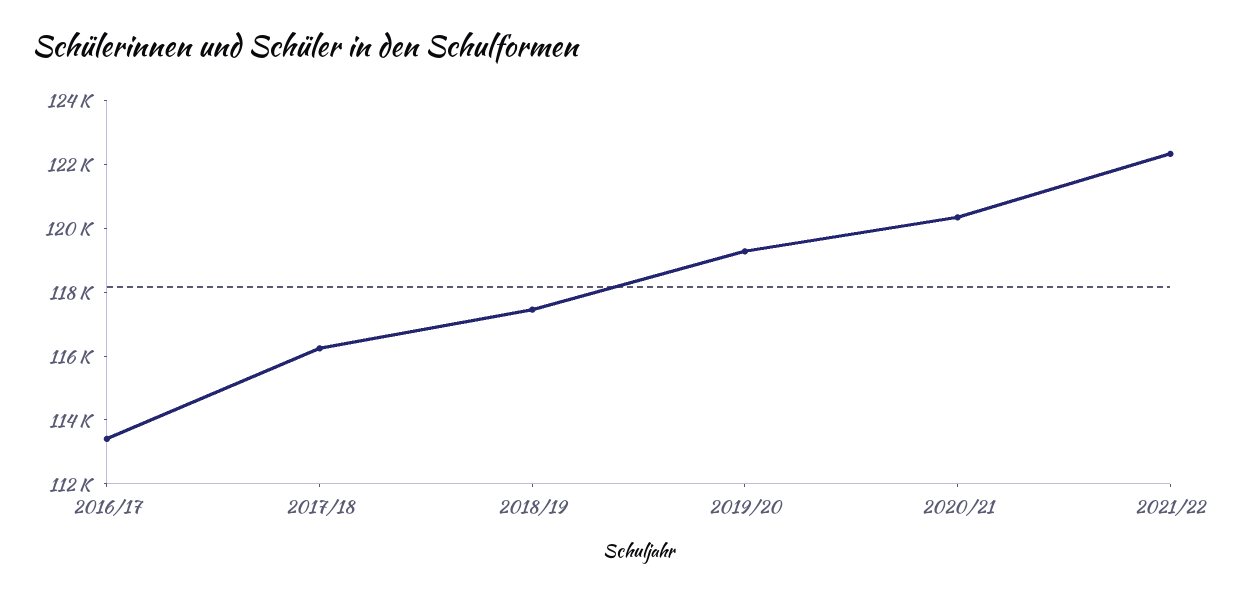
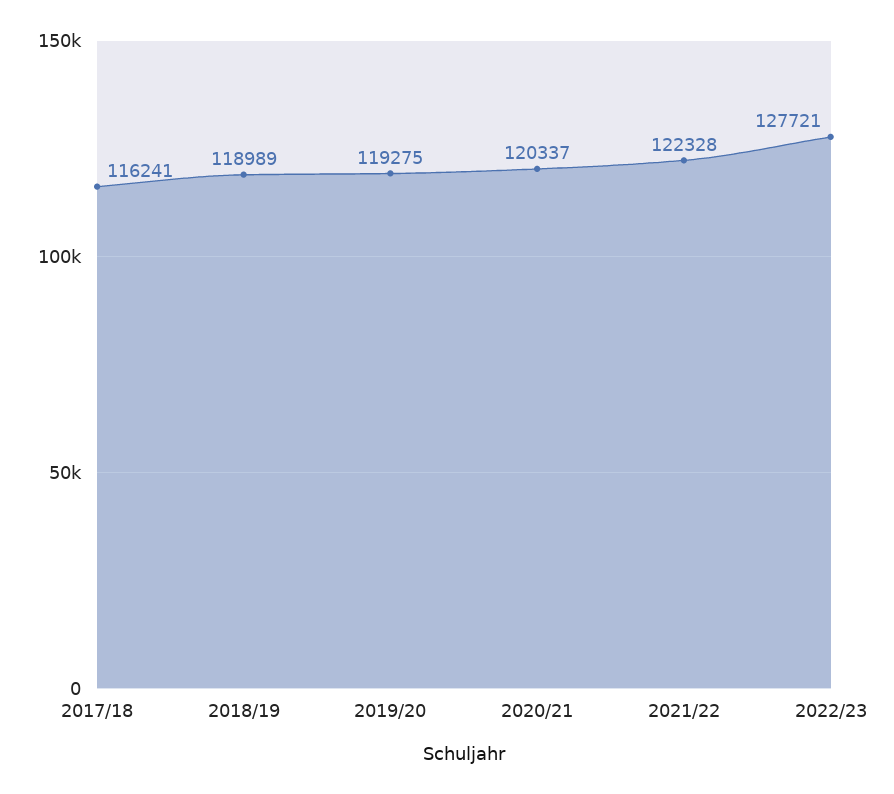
2016/17: 113500 -> none
2018/19: 117500 -> 118989
2022/23: none -> 127721

